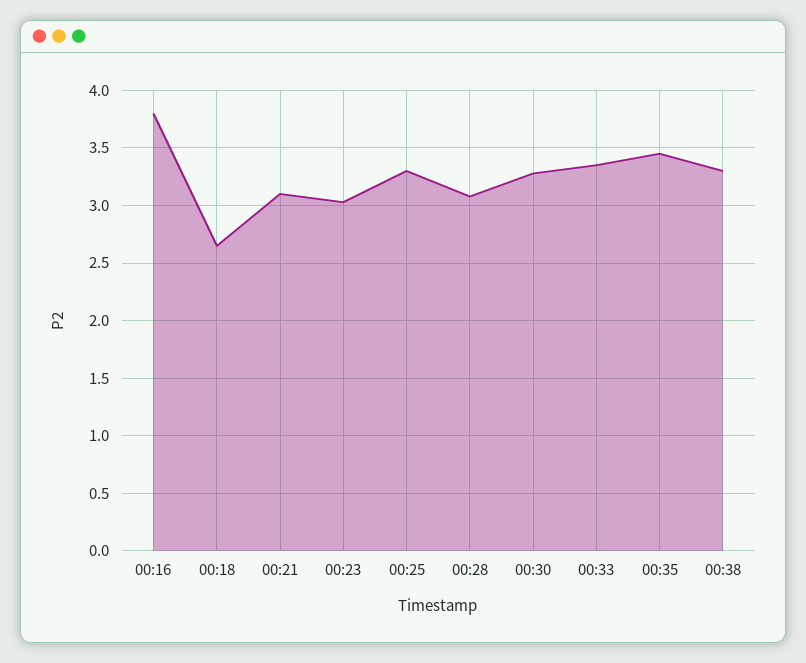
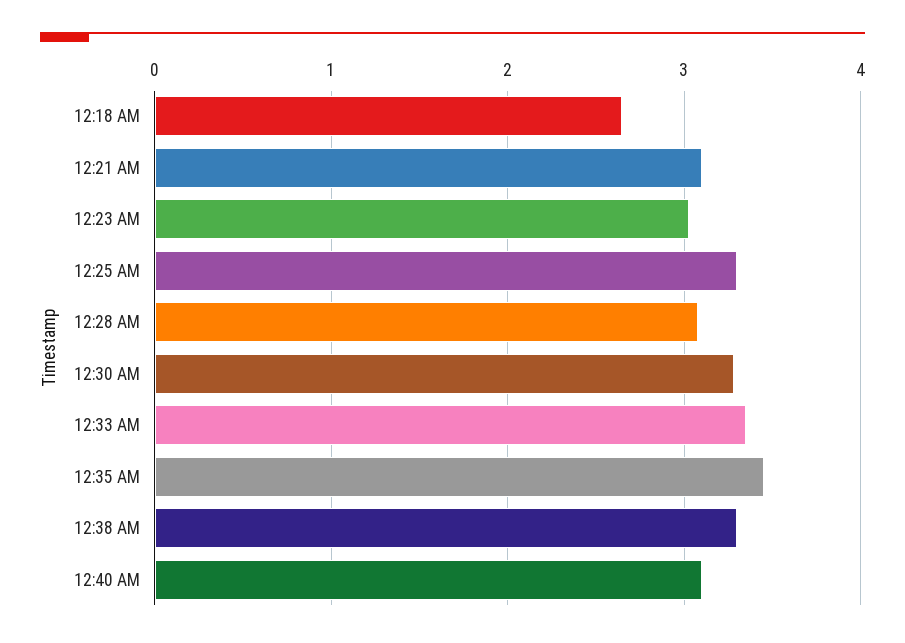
00:16: 3.8 -> none
12:40 AM: none -> 3.1

